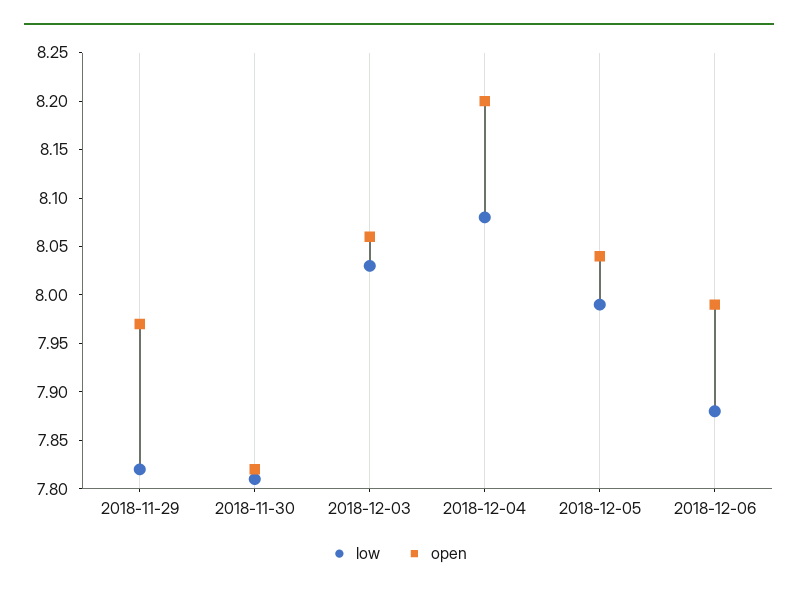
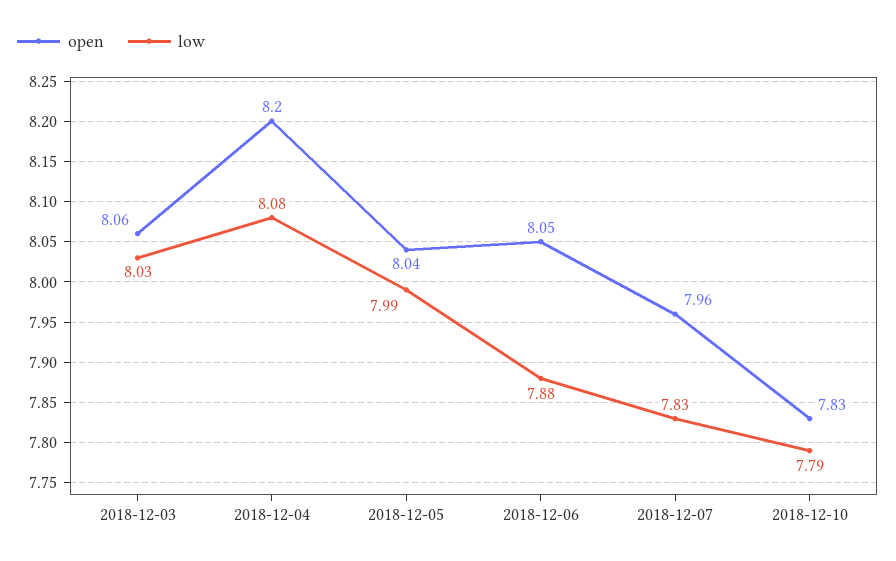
low, 2018-11-29: 7.82 -> none
open, 2018-11-29: 7.97 -> none
low, 2018-11-30: 7.81 -> none
open, 2018-11-30: 7.82 -> none
open, 2018-12-06: 7.99 -> 8.05
open, 2018-12-07: none -> 7.96
low, 2018-12-07: none -> 7.83
open, 2018-12-10: none -> 7.83
low, 2018-12-10: none -> 7.79

